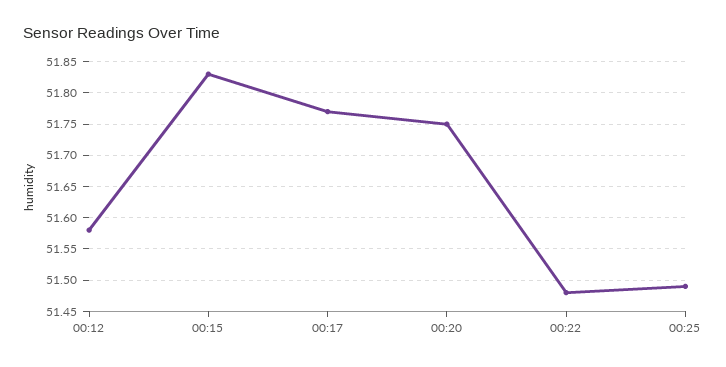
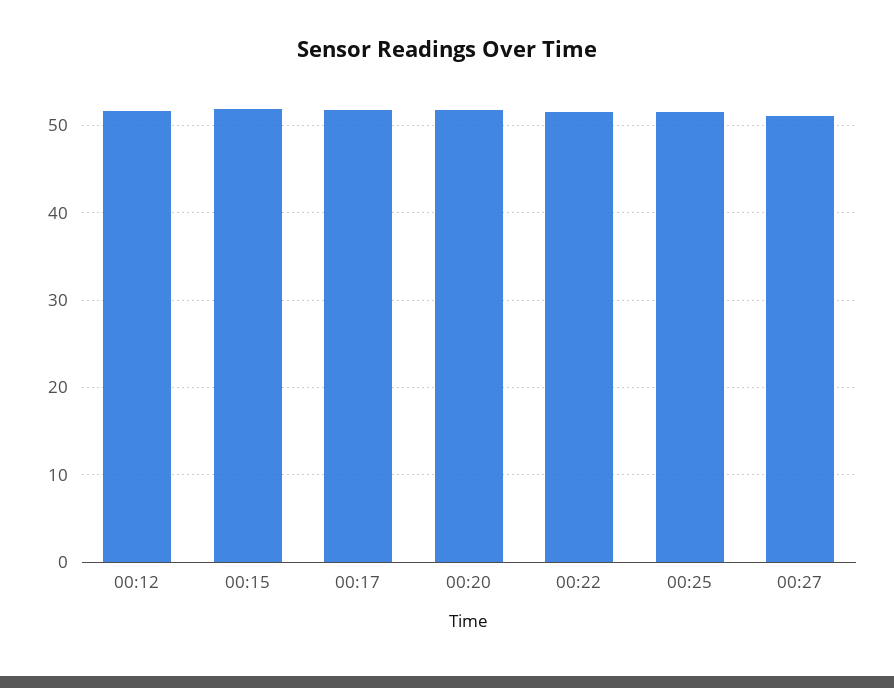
00:27: none -> 51

